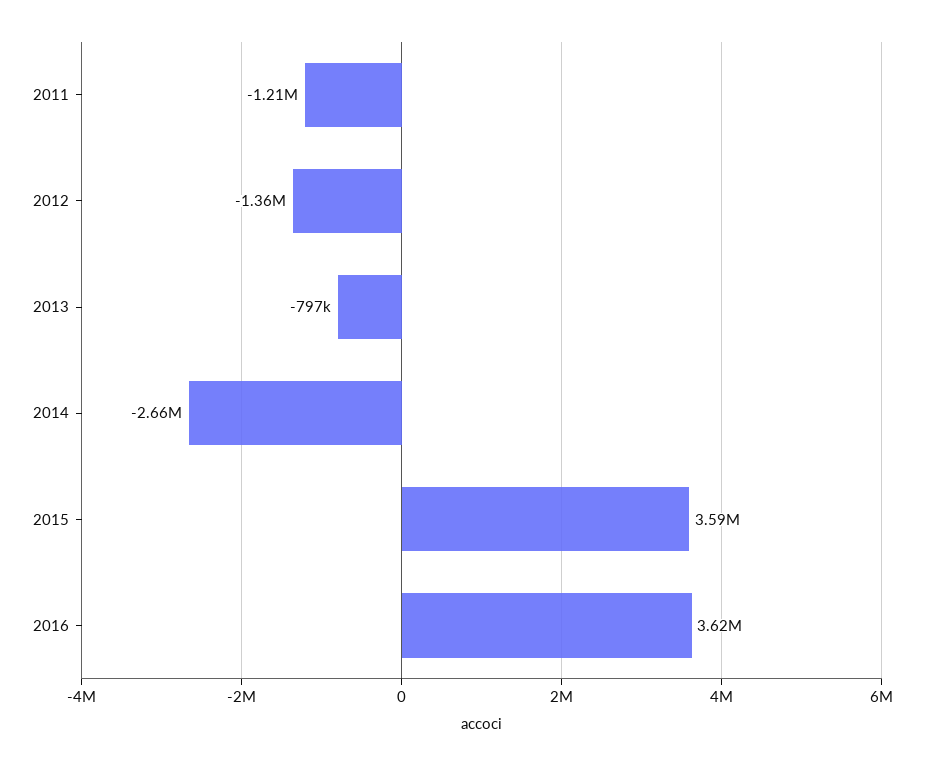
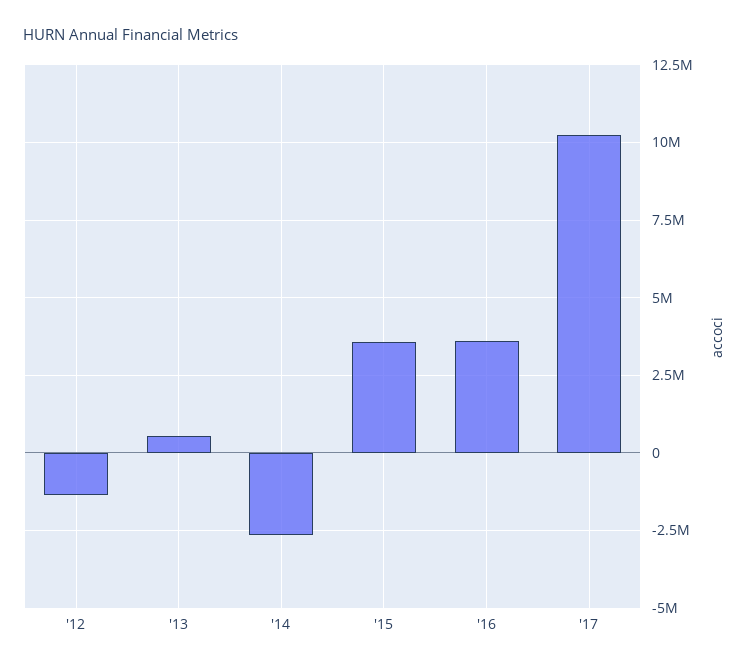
2011: -1210000 -> none
2013: -797000 -> 500000
'17: none -> 10250000

